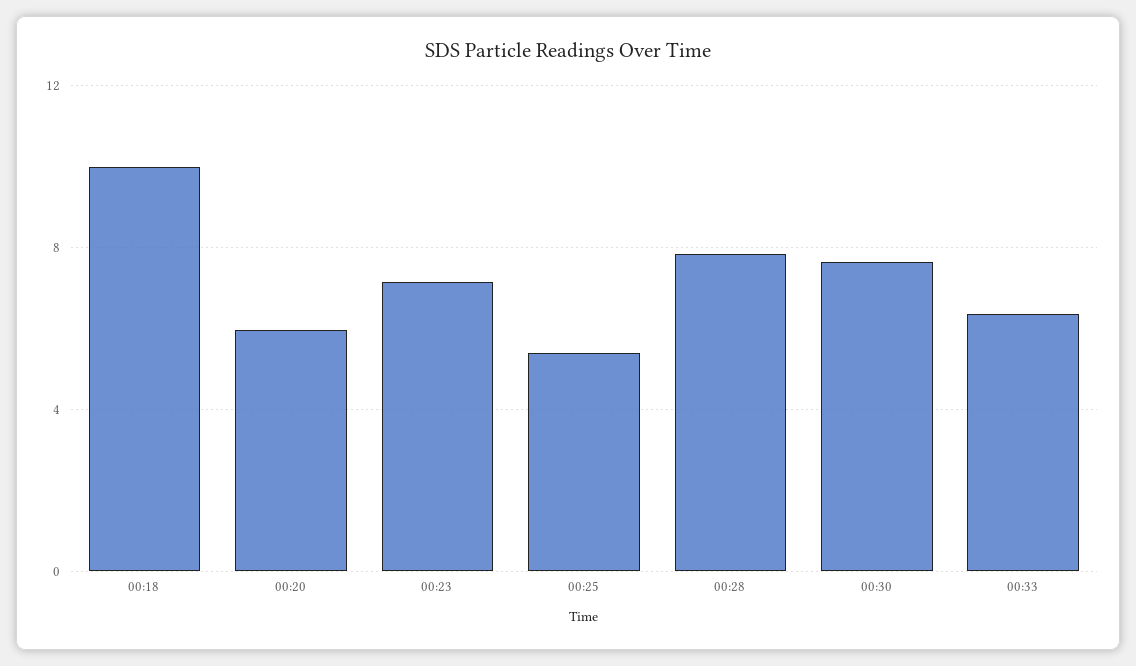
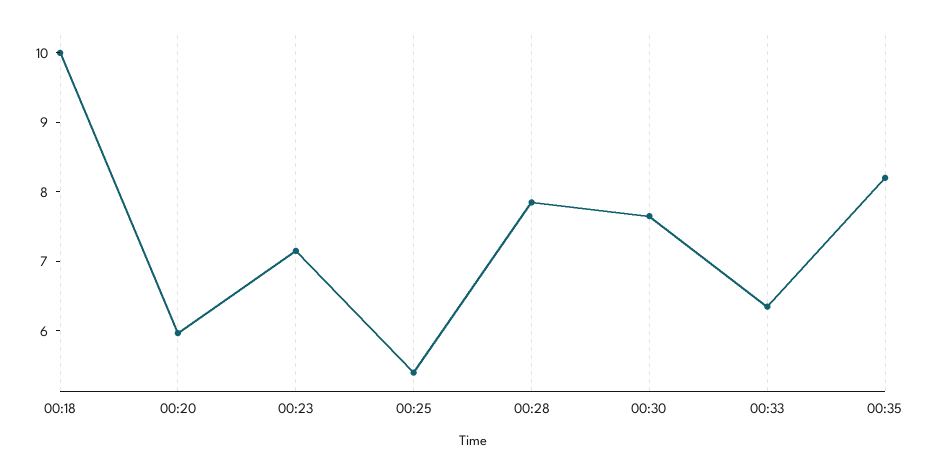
00:35: none -> 8.2

